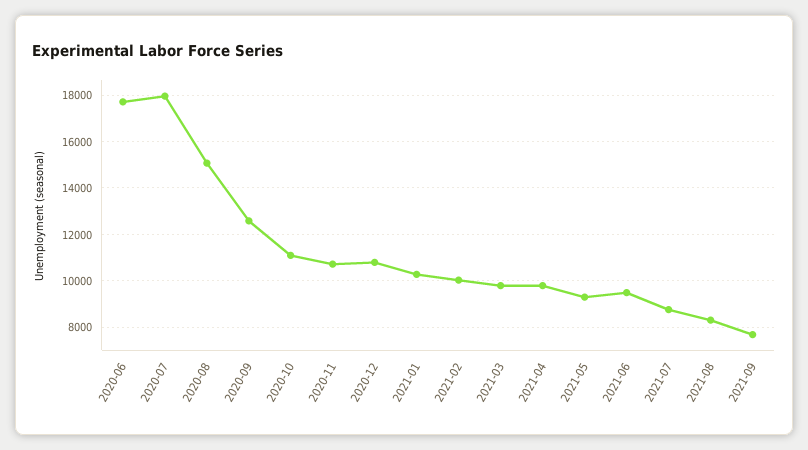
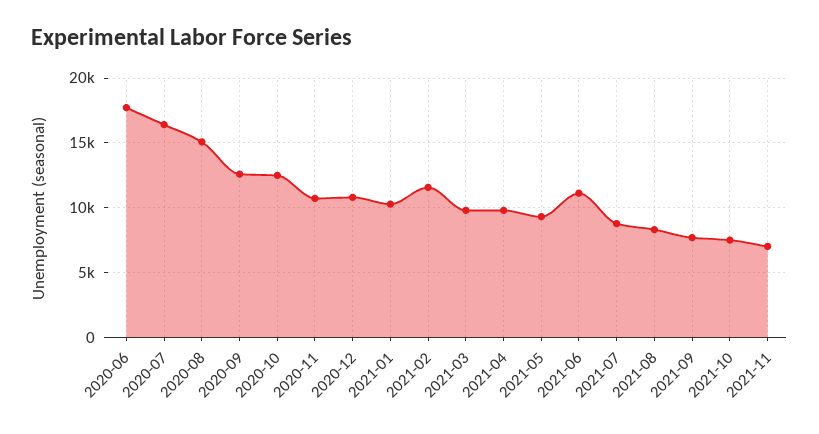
2020-07: 18000 -> 16500
2020-10: 11000 -> 12500
2021-02: 10000 -> 11500
2021-06: 9500 -> 11000
2021-10: none -> 7500
2021-11: none -> 7000

